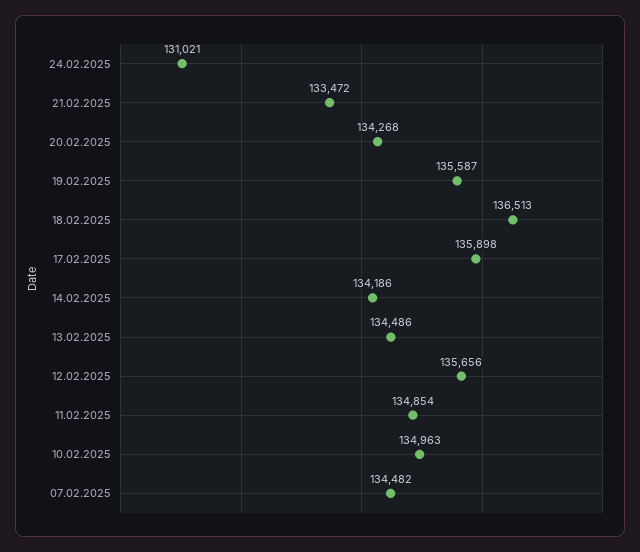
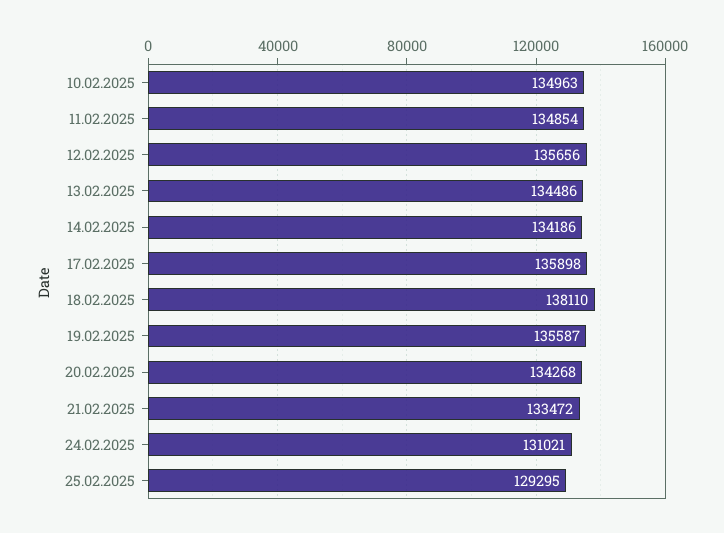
18.02.2025: 136513 -> 138110
07.02.2025: 134482 -> none
25.02.2025: none -> 129295

